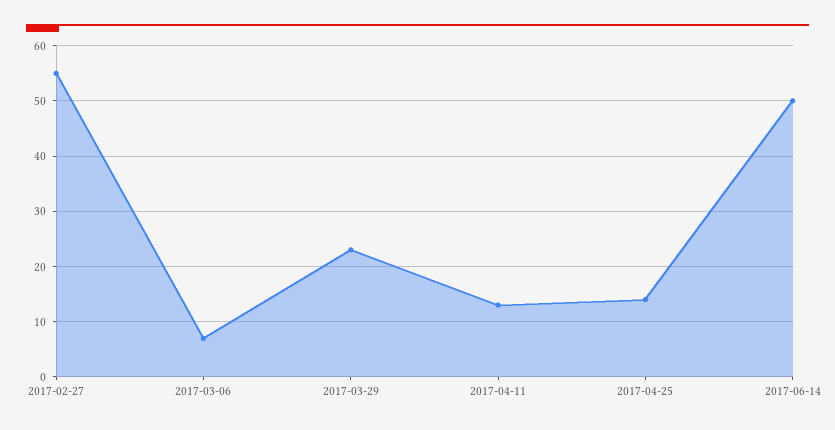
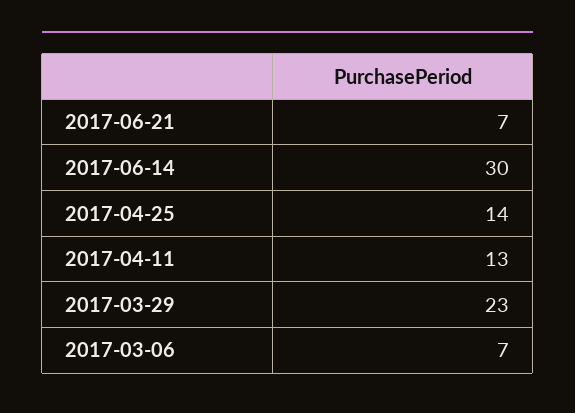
2017-02-27: 55 -> none
2017-06-14: 50 -> 30
2017-06-21: none -> 7

